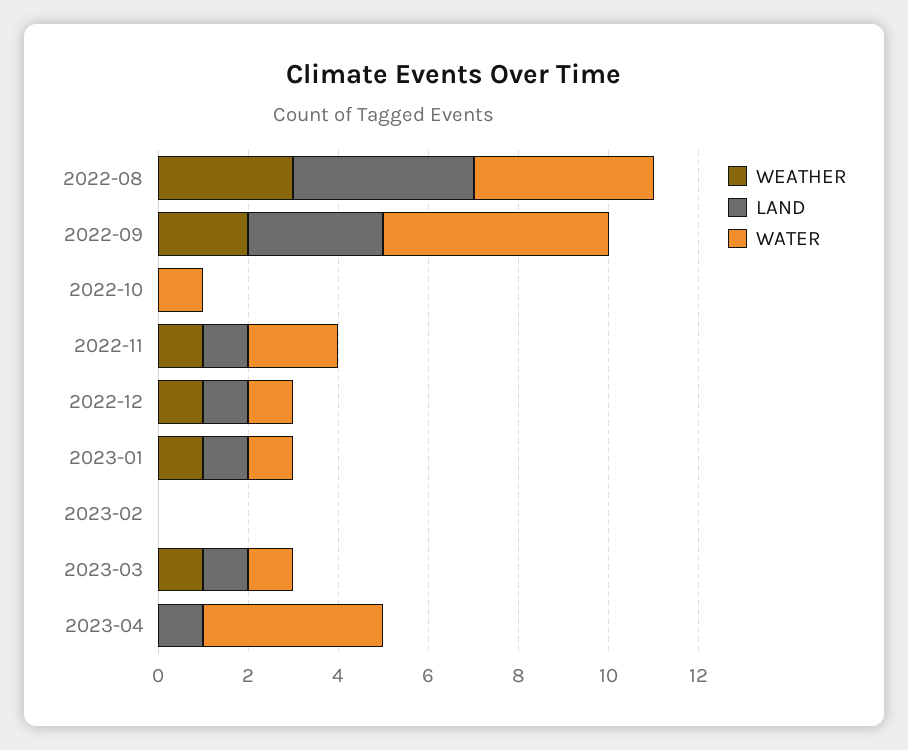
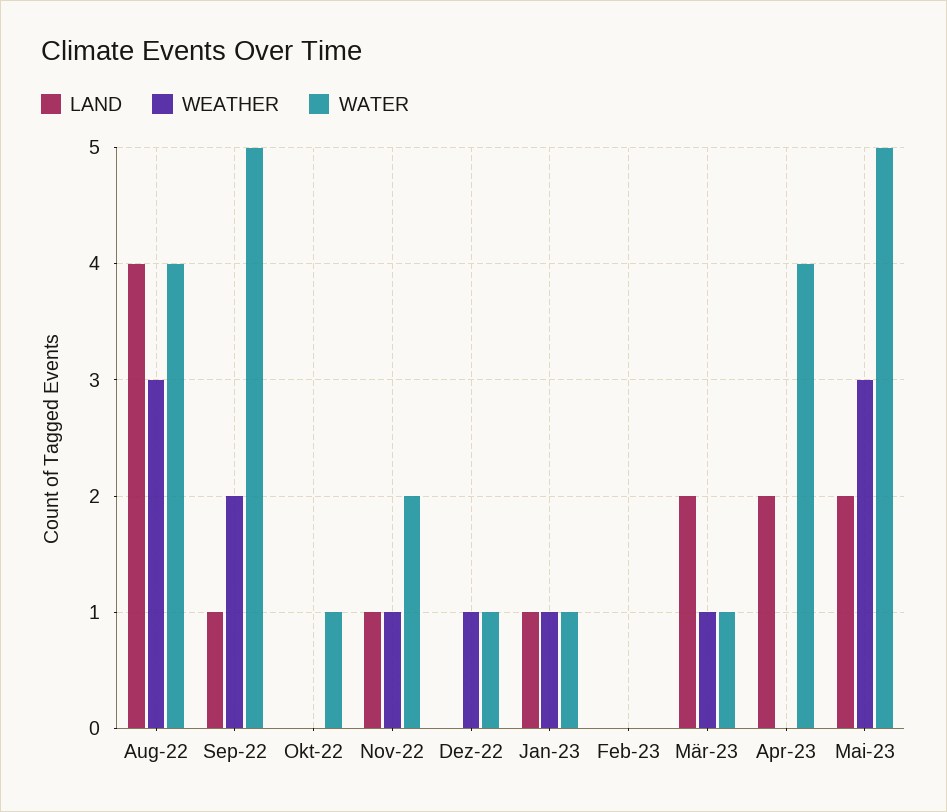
LAND, 2022-09: 3 -> 1
LAND, 2022-12: 1 -> 0
LAND, 2023-03: 1 -> 2
LAND, 2023-04: 1 -> 2
LAND, Mai-23: none -> 2
WEATHER, Mai-23: none -> 3
WATER, Mai-23: none -> 5

